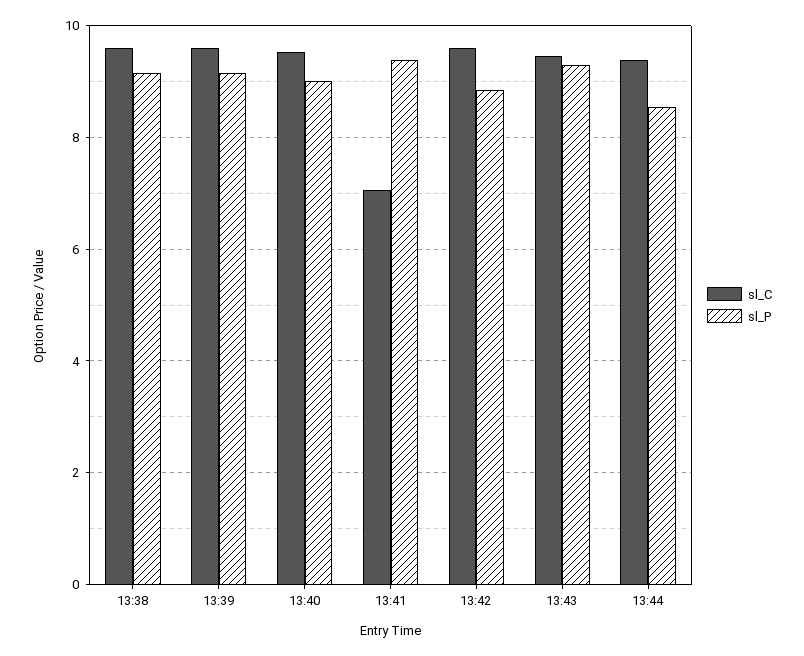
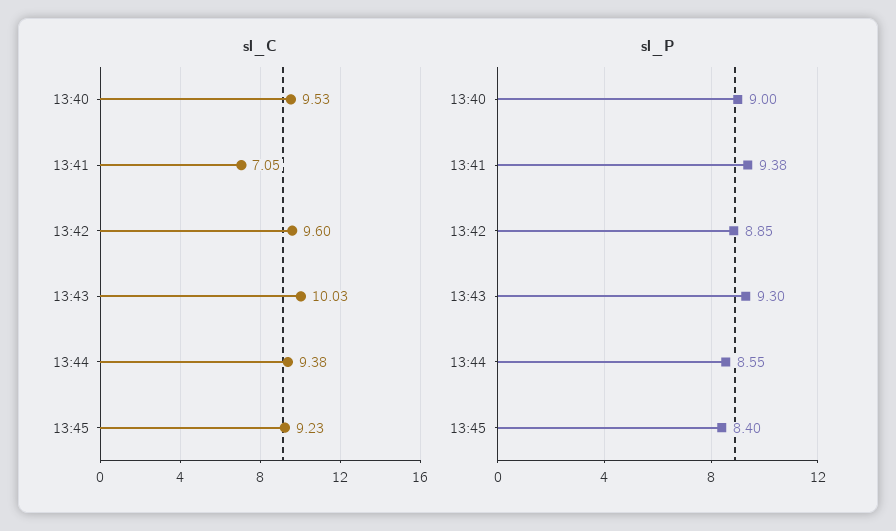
sl_C, 13:38: 9.6 -> none
sl_P, 13:38: 9.2 -> none
sl_C, 13:39: 9.6 -> none
sl_P, 13:39: 9.2 -> none
sl_C, 13:43: 9.4 -> 10.03
sl_C, 13:45: none -> 9.23
sl_P, 13:45: none -> 8.4

